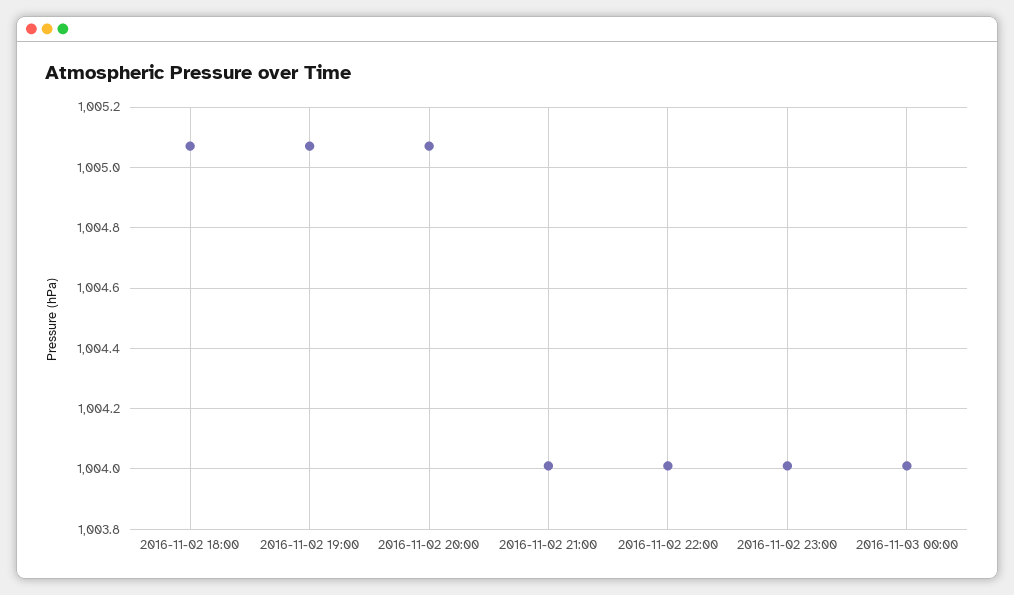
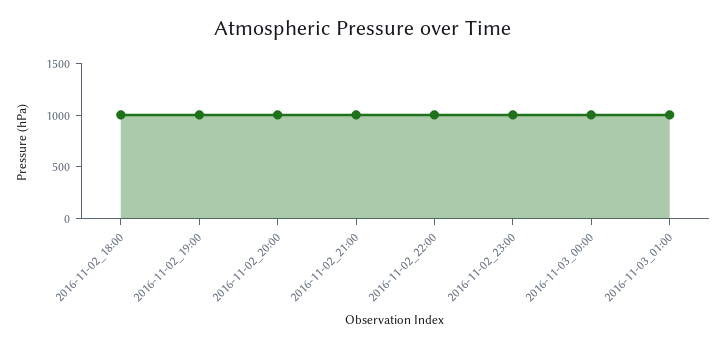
2016-11-03_01:00: none -> 1000

